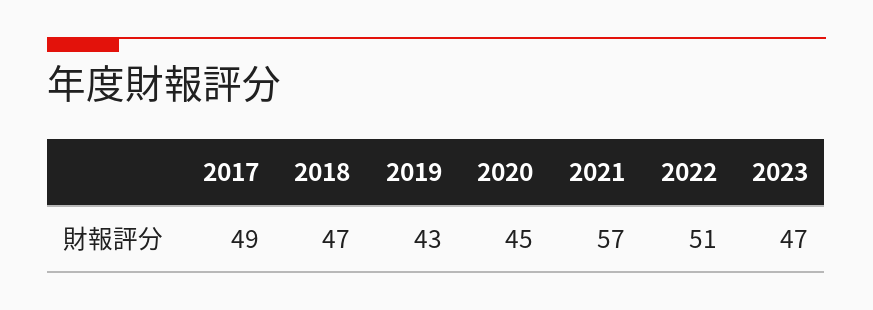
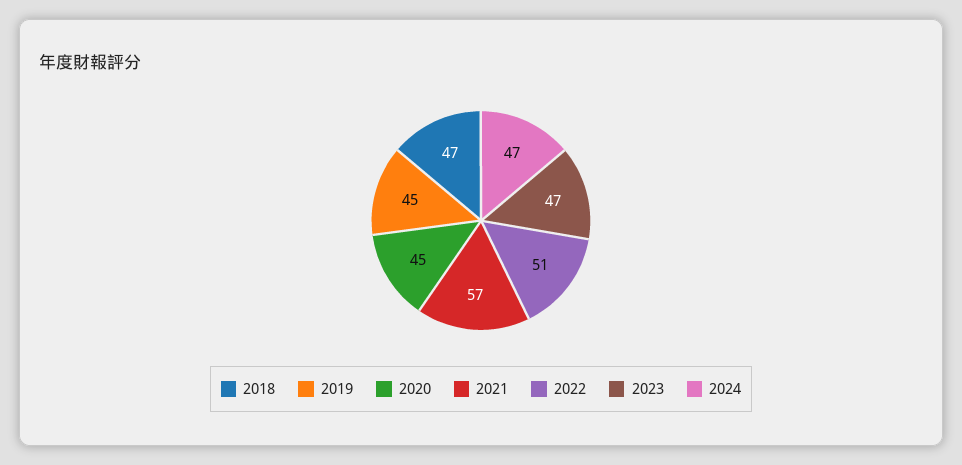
2017: 49 -> none
2019: 43 -> 45
2024: none -> 47

